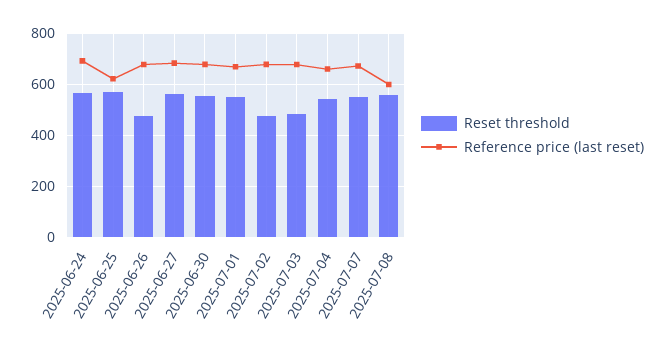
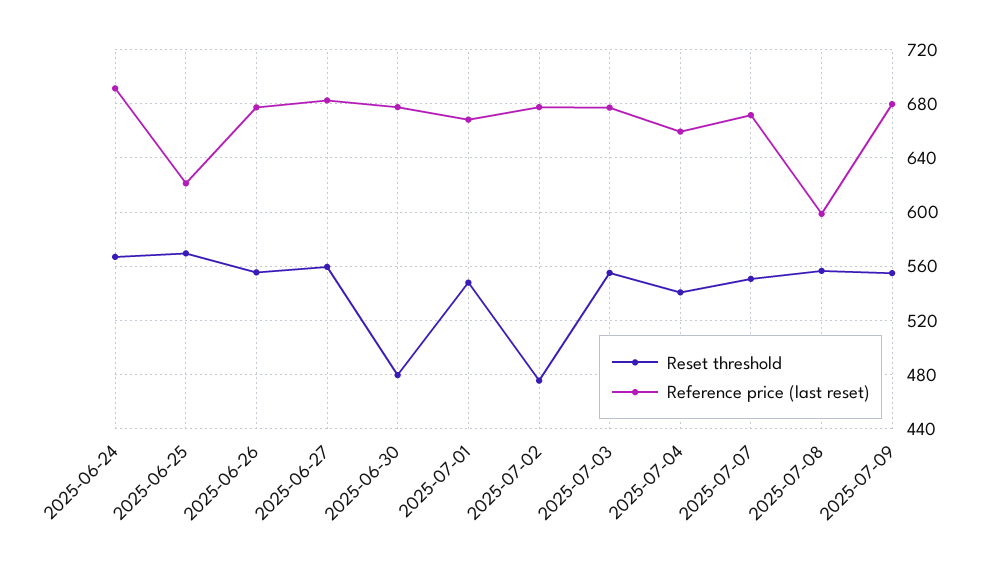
Reset threshold, 2025-06-26: 475 -> 555
Reset threshold, 2025-06-30: 550 -> 480
Reset threshold, 2025-07-03: 475 -> 555
Reset threshold, 2025-07-09: none -> 555
Reference price (last reset), 2025-07-09: none -> 680

